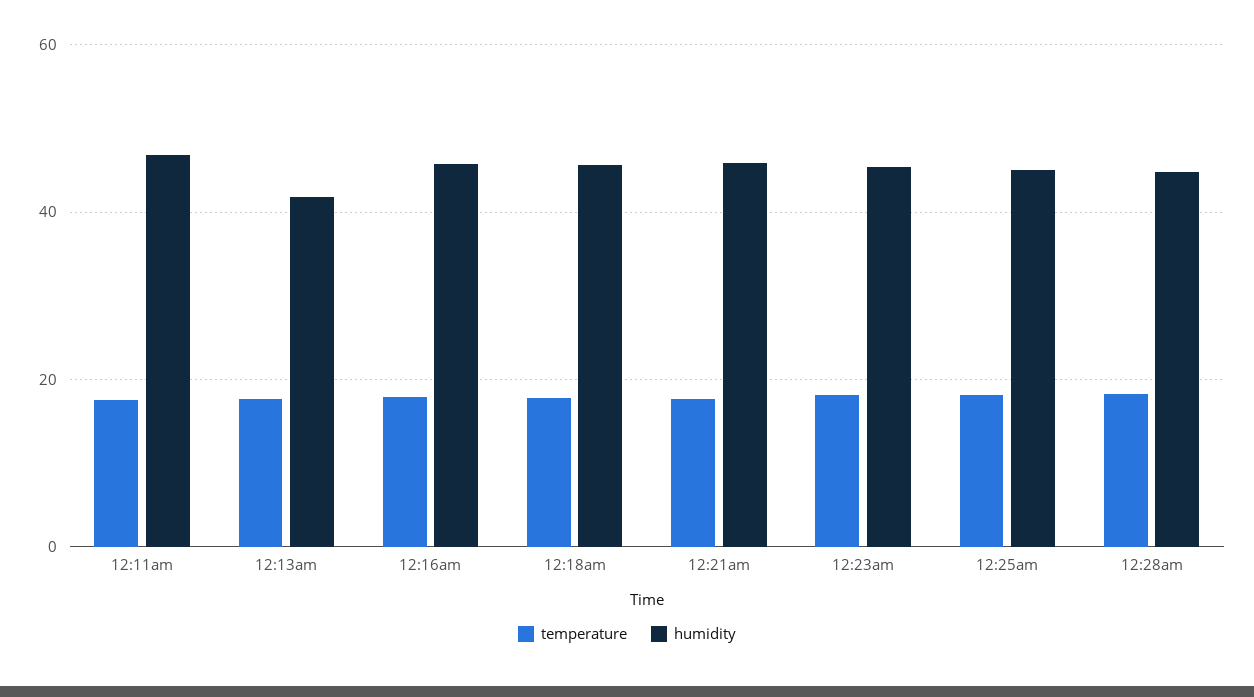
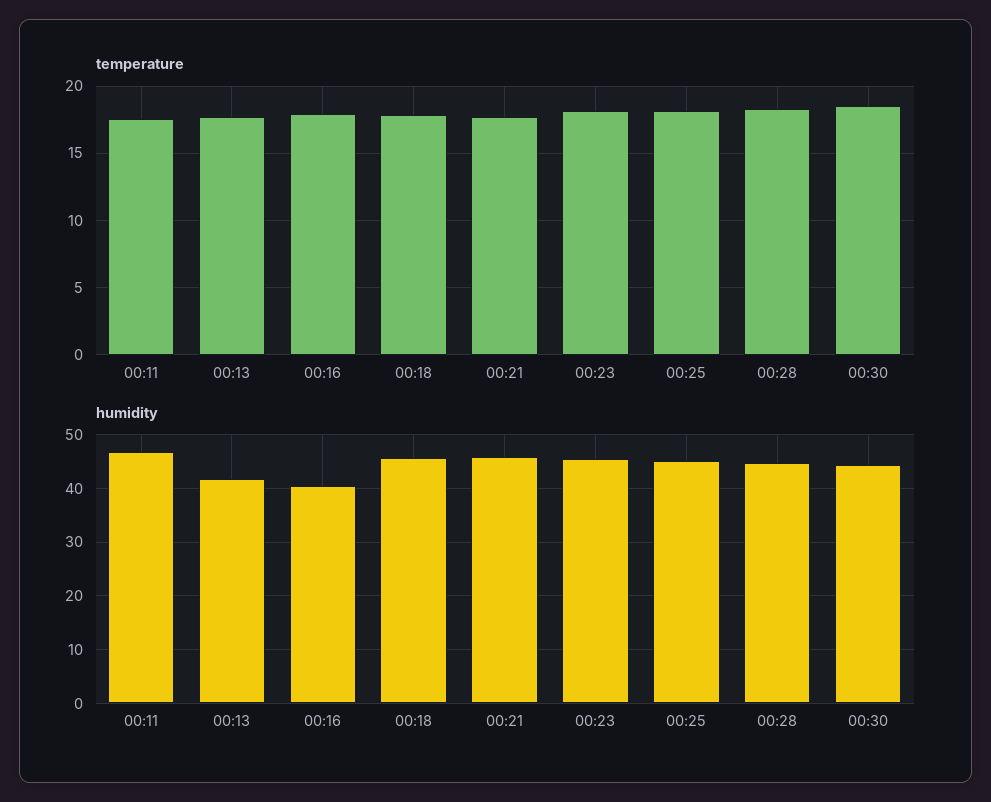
humidity, 12:16am: 46 -> 40
temperature, 00:30: none -> 18.5
humidity, 00:30: none -> 44

